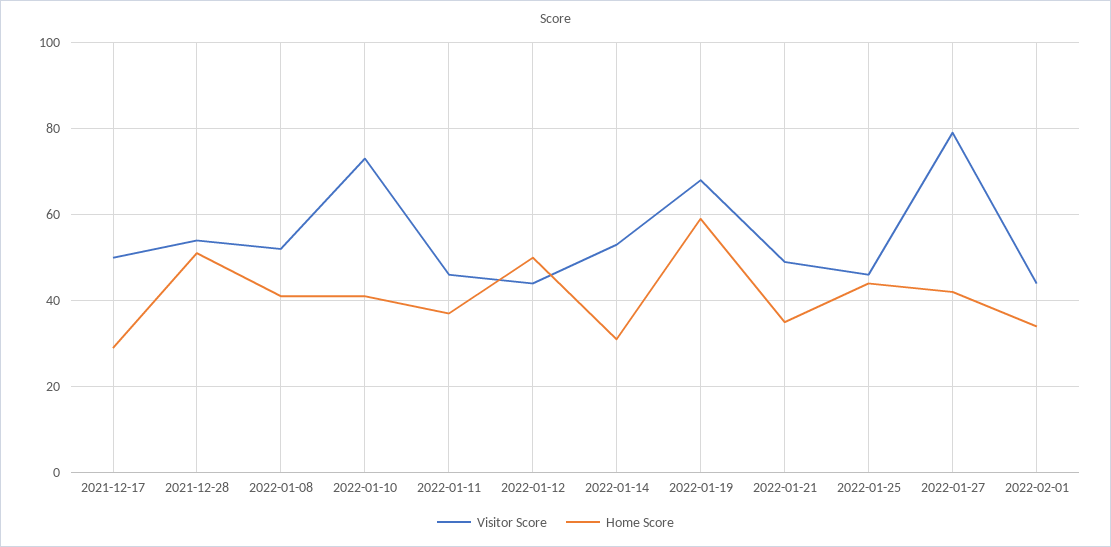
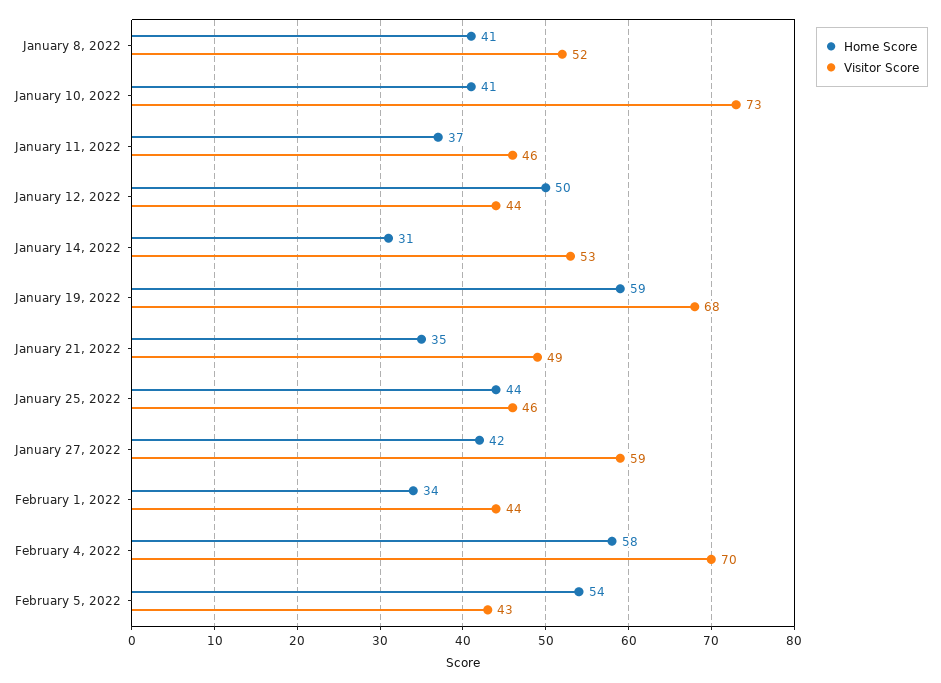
Visitor Score, 2021-12-17: 50 -> none
Home Score, 2021-12-17: 30 -> none
Visitor Score, 2021-12-28: 55 -> none
Home Score, 2021-12-28: 50 -> none
Visitor Score, 2022-01-27: 80 -> 59
Home Score, February 4, 2022: none -> 58
Visitor Score, February 4, 2022: none -> 70
Home Score, February 5, 2022: none -> 54
Visitor Score, February 5, 2022: none -> 43

